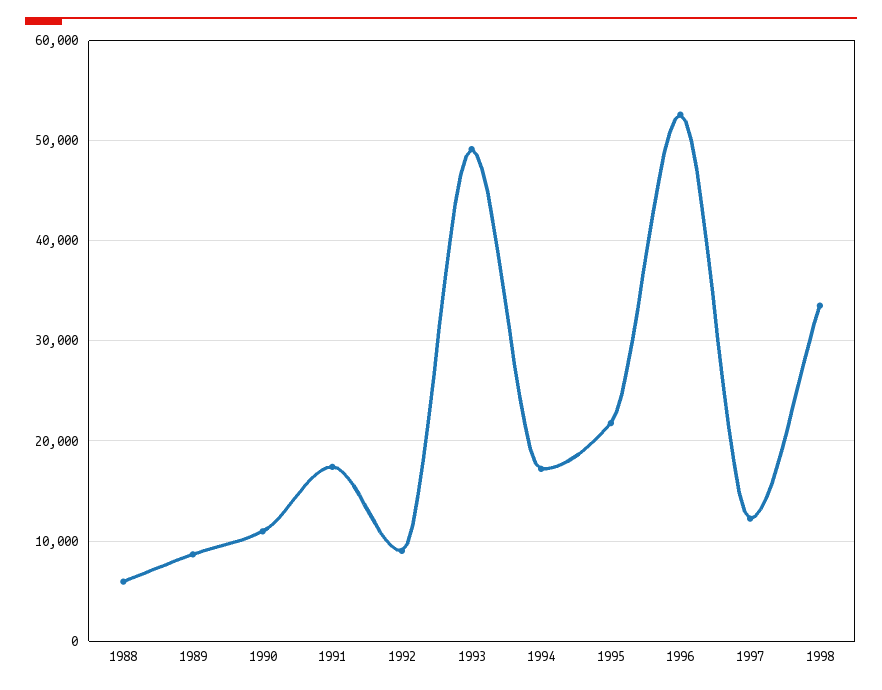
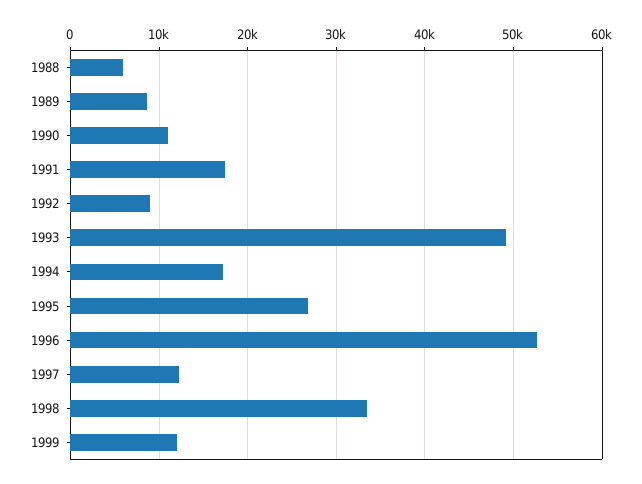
1995: 22000 -> 27000
1999: none -> 12000

